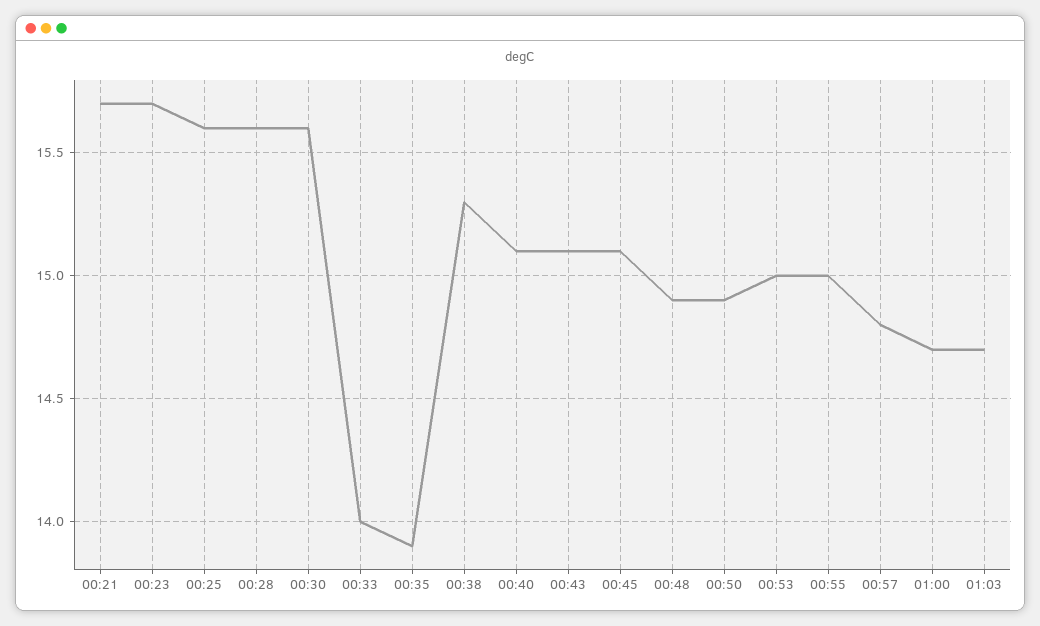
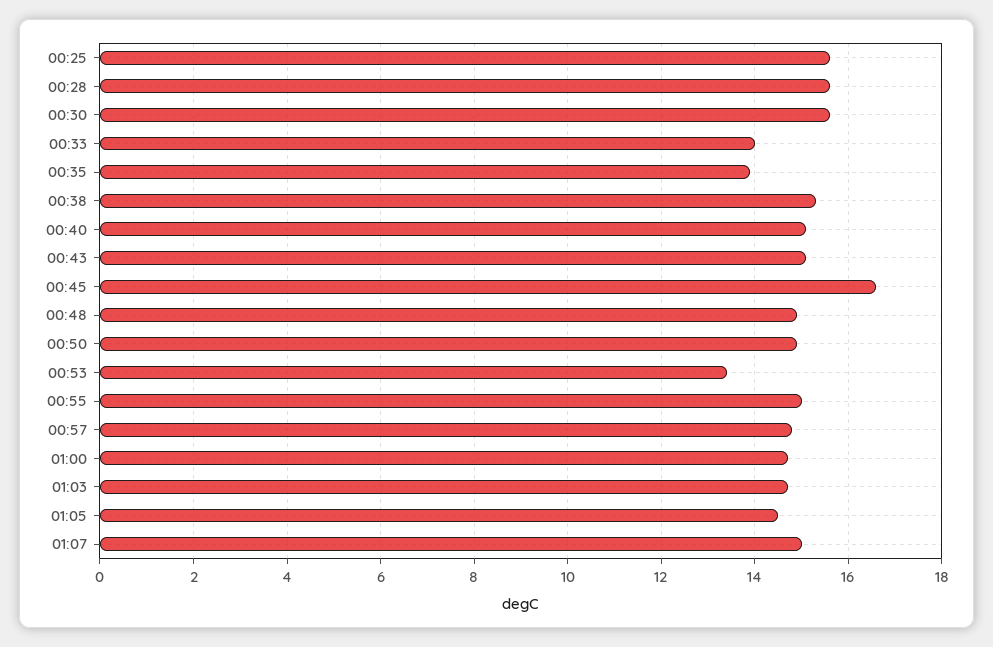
00:21: 15.7 -> none
00:23: 15.7 -> none
00:45: 15.1 -> 16.5
00:53: 15 -> 13.5
01:05: none -> 14.5
01:07: none -> 15

